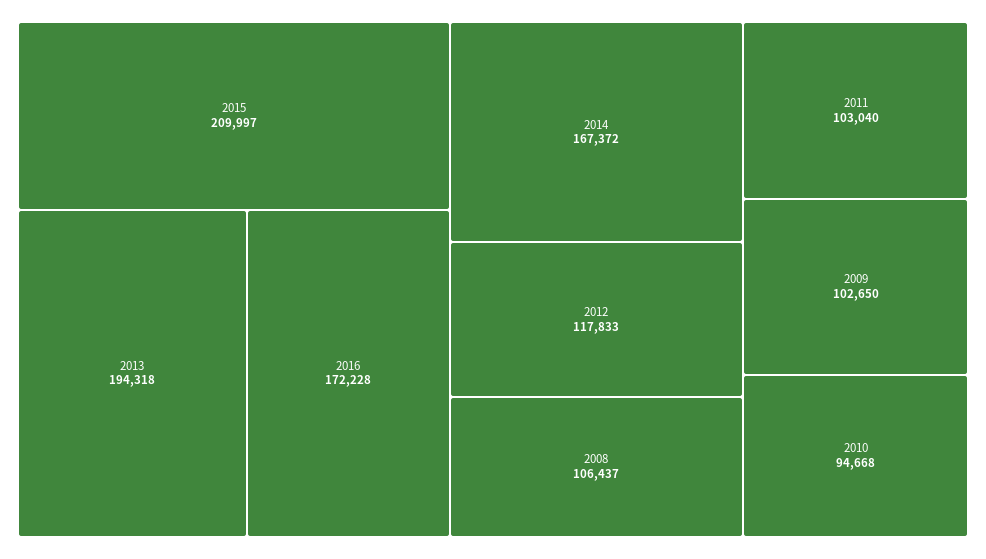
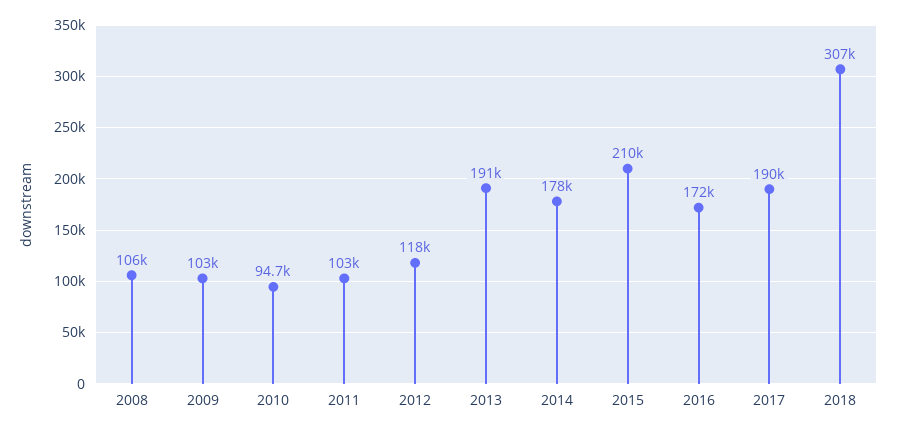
2013: 194318 -> 191000
2014: 167372 -> 178000
2017: none -> 190000
2018: none -> 307000

